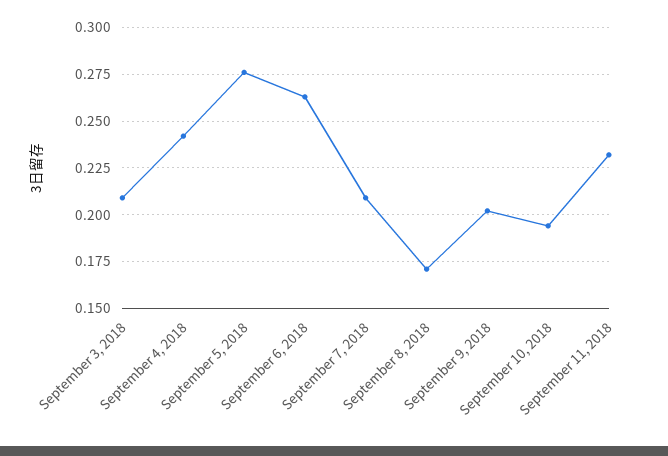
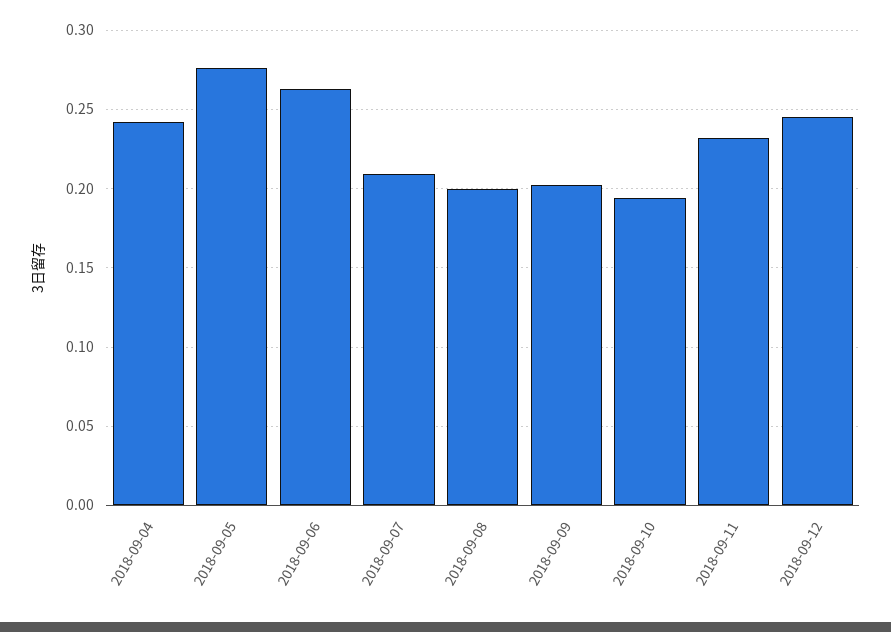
September 3, 2018: 0.21 -> none
September 8, 2018: 0.17 -> 0.2
2018-09-12: none -> 0.245

